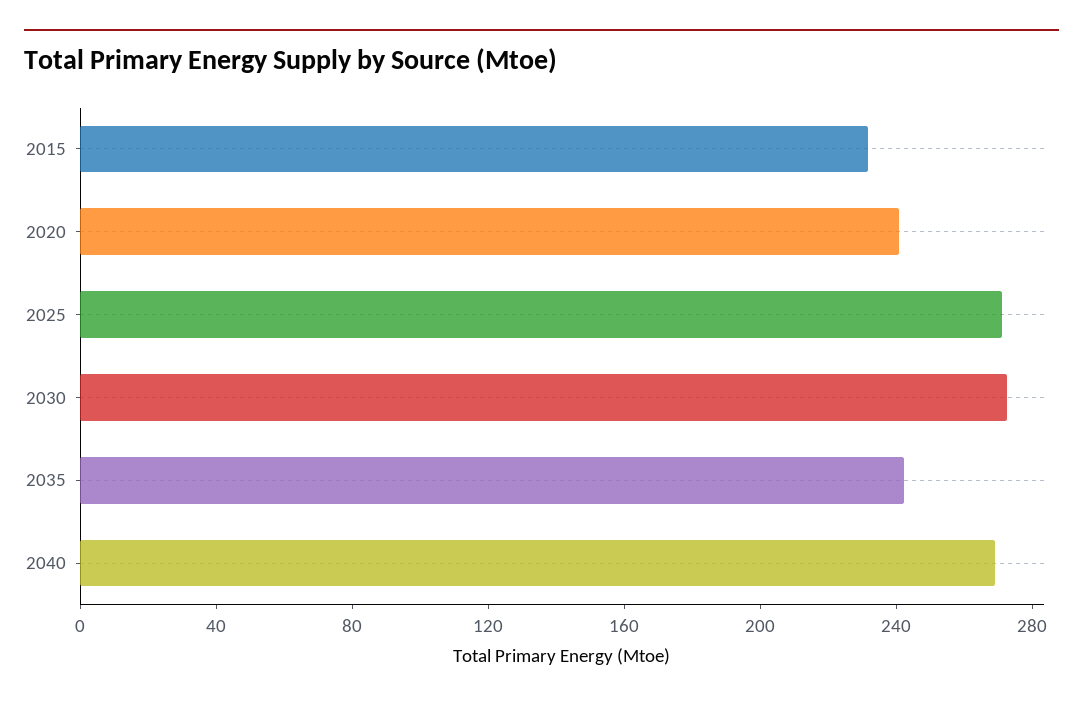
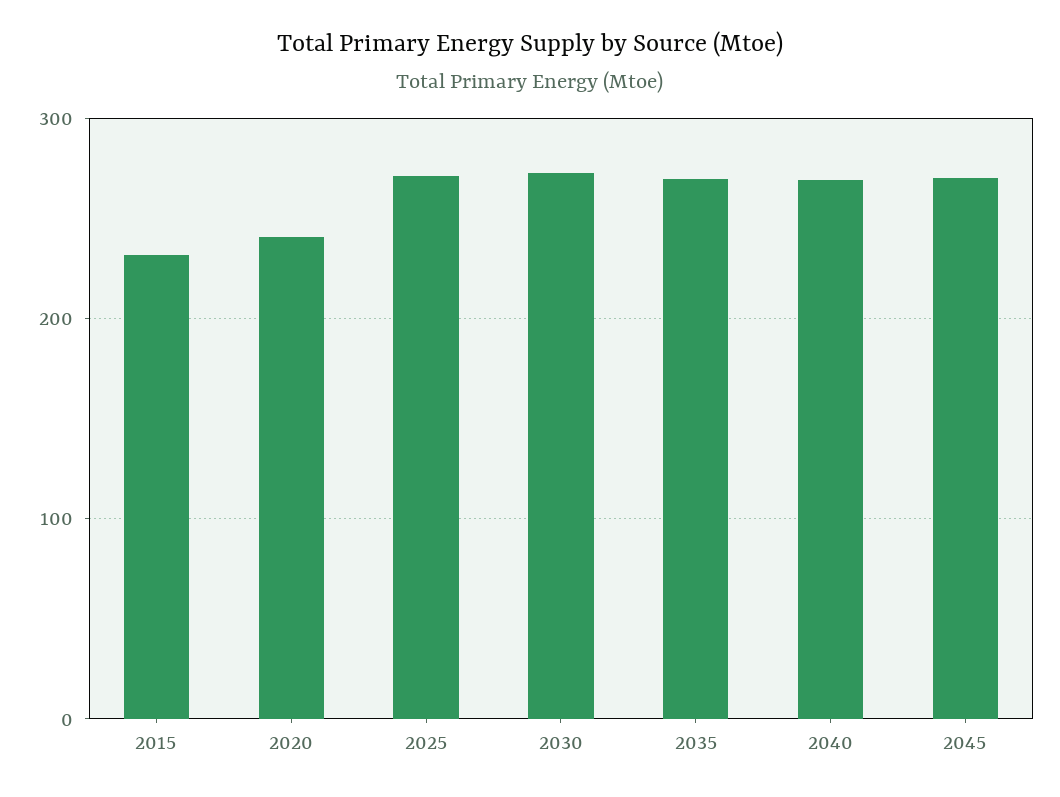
2035: 240 -> 270
2045: none -> 270

